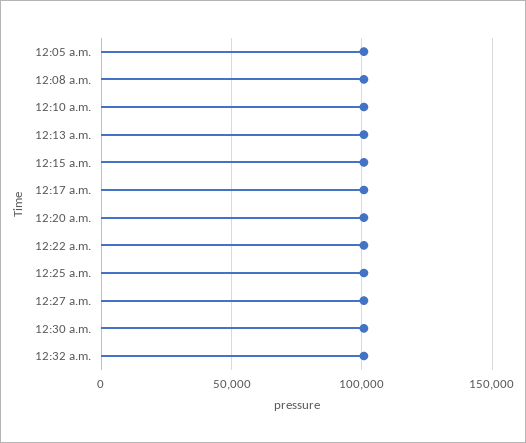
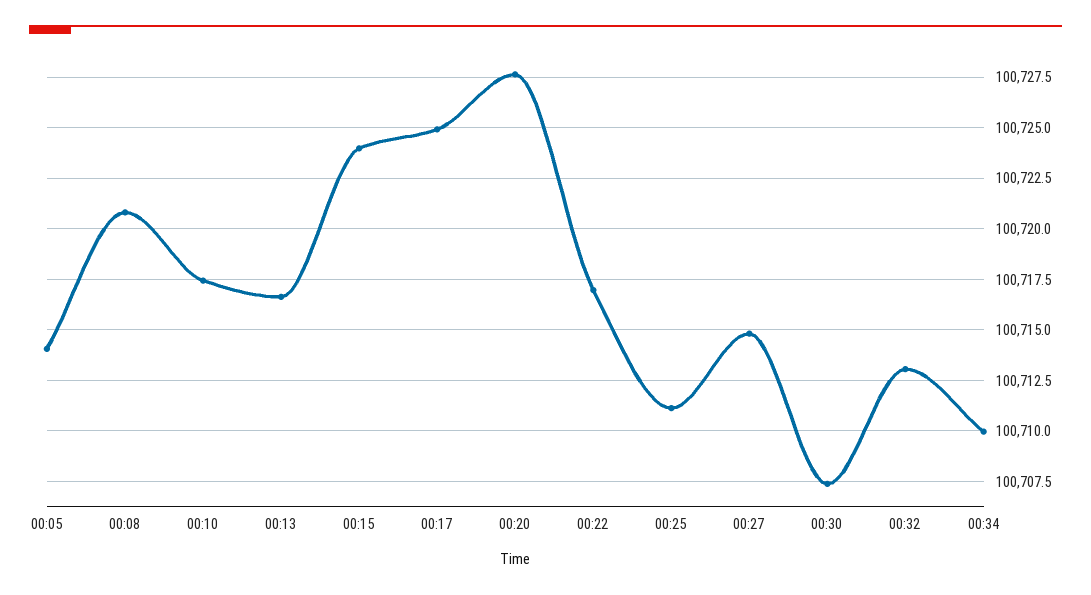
00:34: none -> 100710

